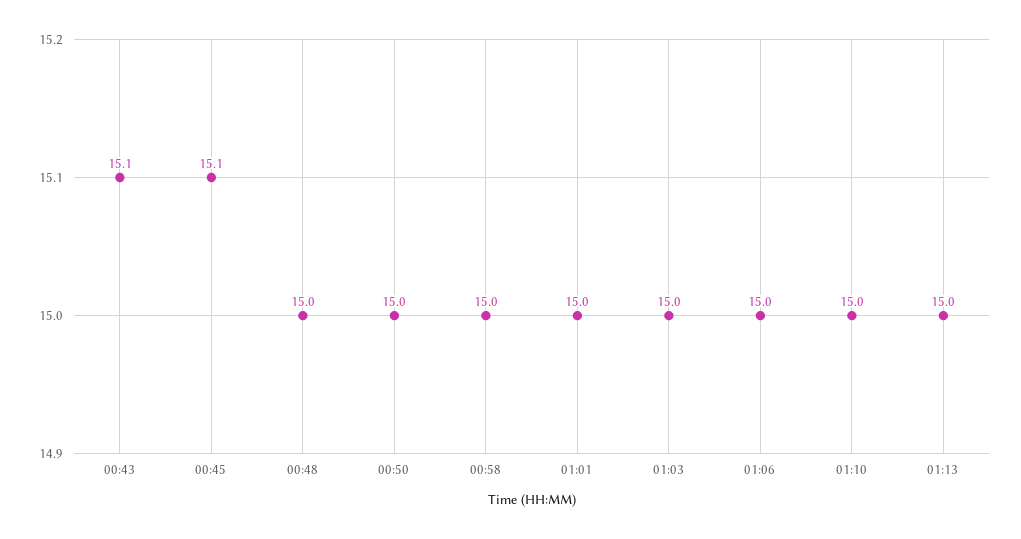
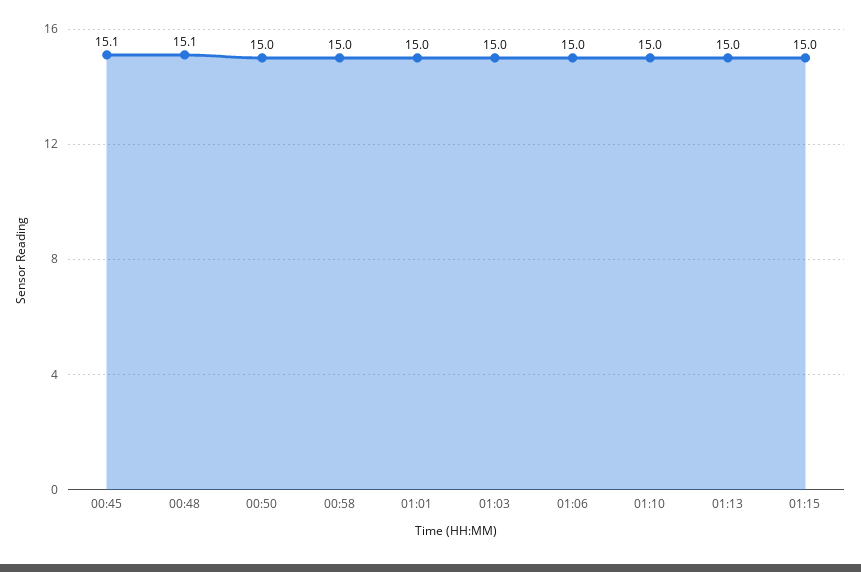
00:43: 15.1 -> none
00:48: 15 -> 15.1
01:15: none -> 15

